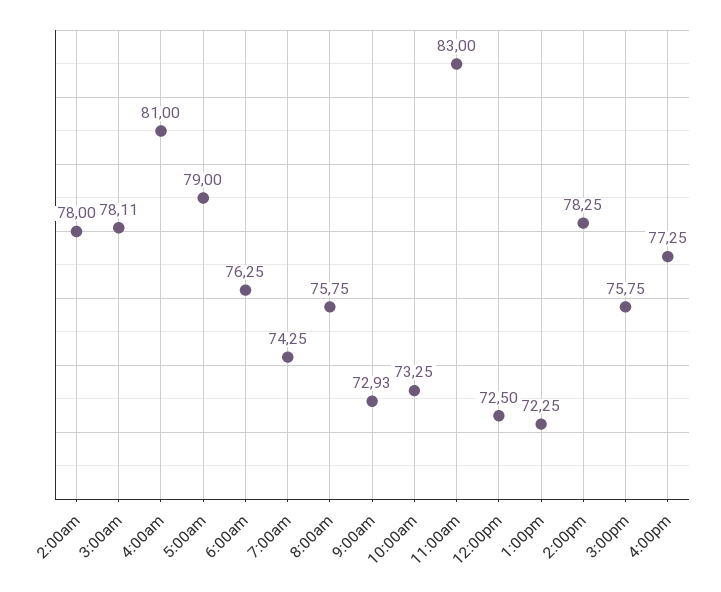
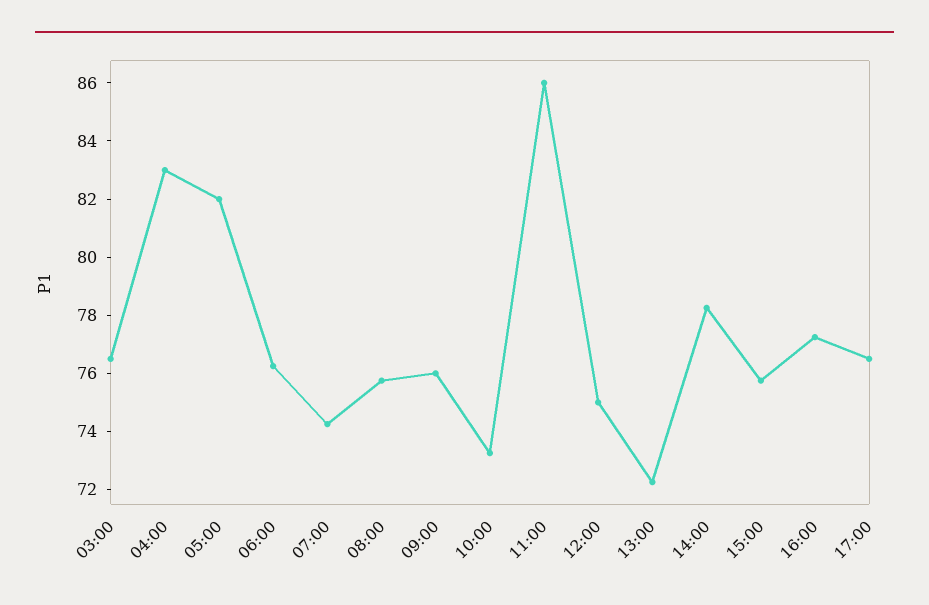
2:00am: 78 -> none
3:00am: 78.11 -> 76.5
4:00am: 81 -> 83
5:00am: 79 -> 82
9:00am: 72.93 -> 76
11:00am: 83 -> 86
12:00pm: 72.5 -> 75
17:00: none -> 76.5

